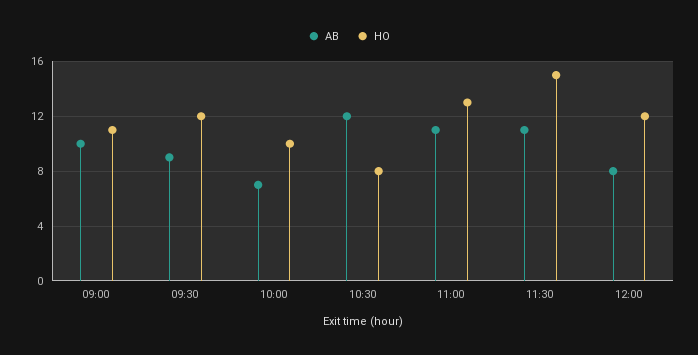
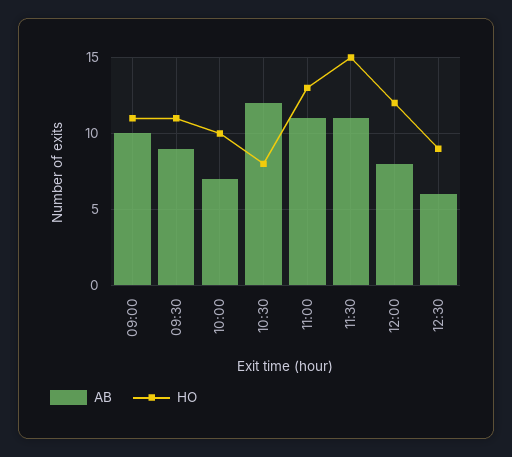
HO, 09:30: 12 -> 11
AB, 12:30: none -> 6
HO, 12:30: none -> 9

